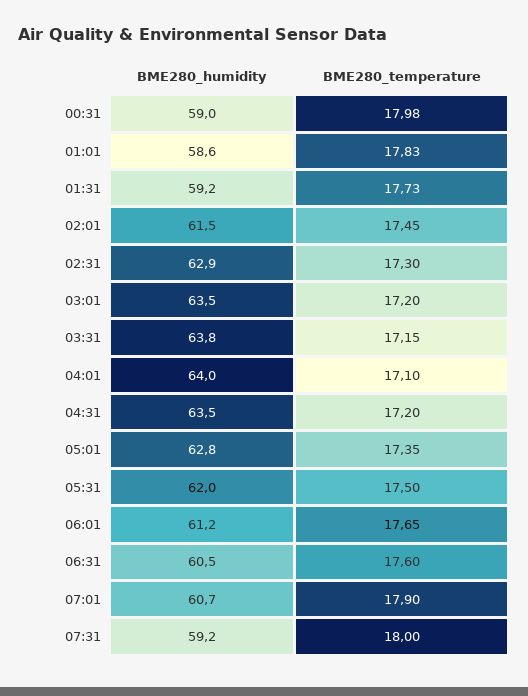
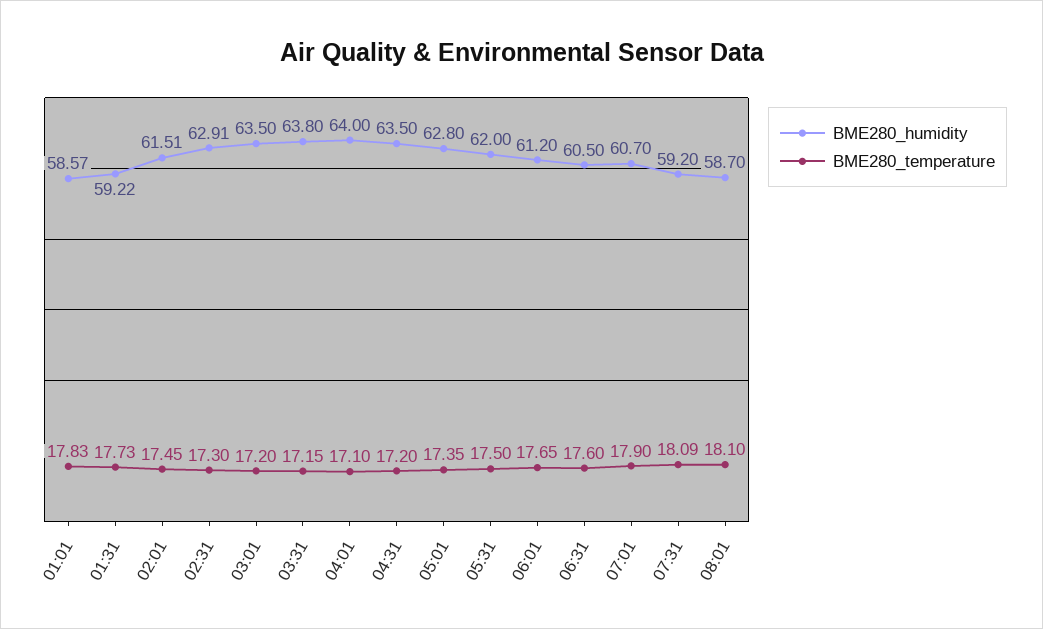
BME280_humidity, 00:31: 59 -> none
BME280_temperature, 00:31: 17.98 -> none
BME280_temperature, 07:31: 18 -> 18.09
BME280_humidity, 08:01: none -> 58.7
BME280_temperature, 08:01: none -> 18.1

